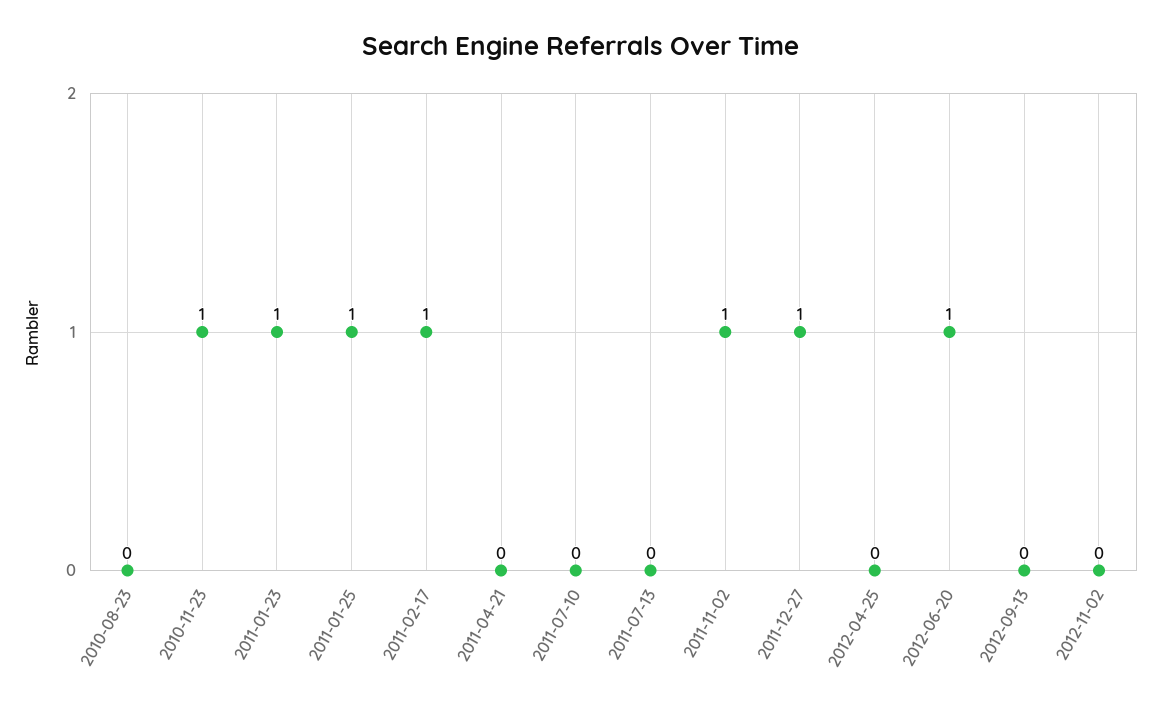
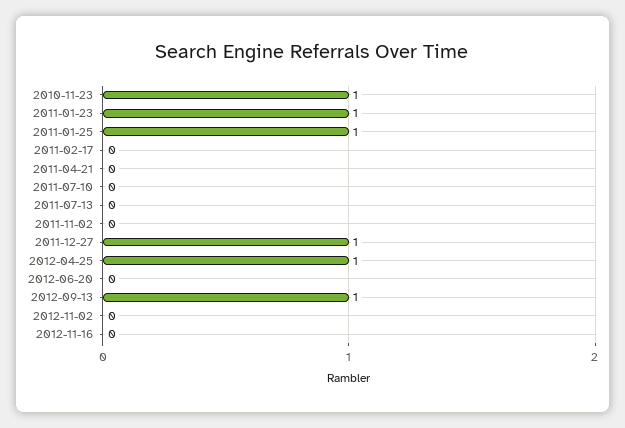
2010-08-23: 0 -> none
2011-02-17: 1 -> 0
2011-11-02: 1 -> 0
2012-04-25: 0 -> 1
2012-06-20: 1 -> 0
2012-09-13: 0 -> 1
2012-11-16: none -> 0

